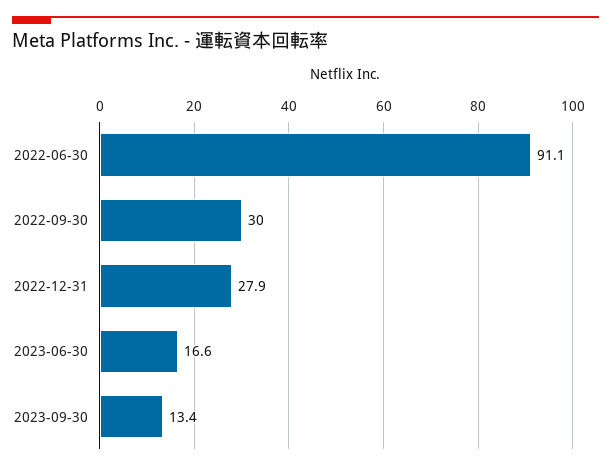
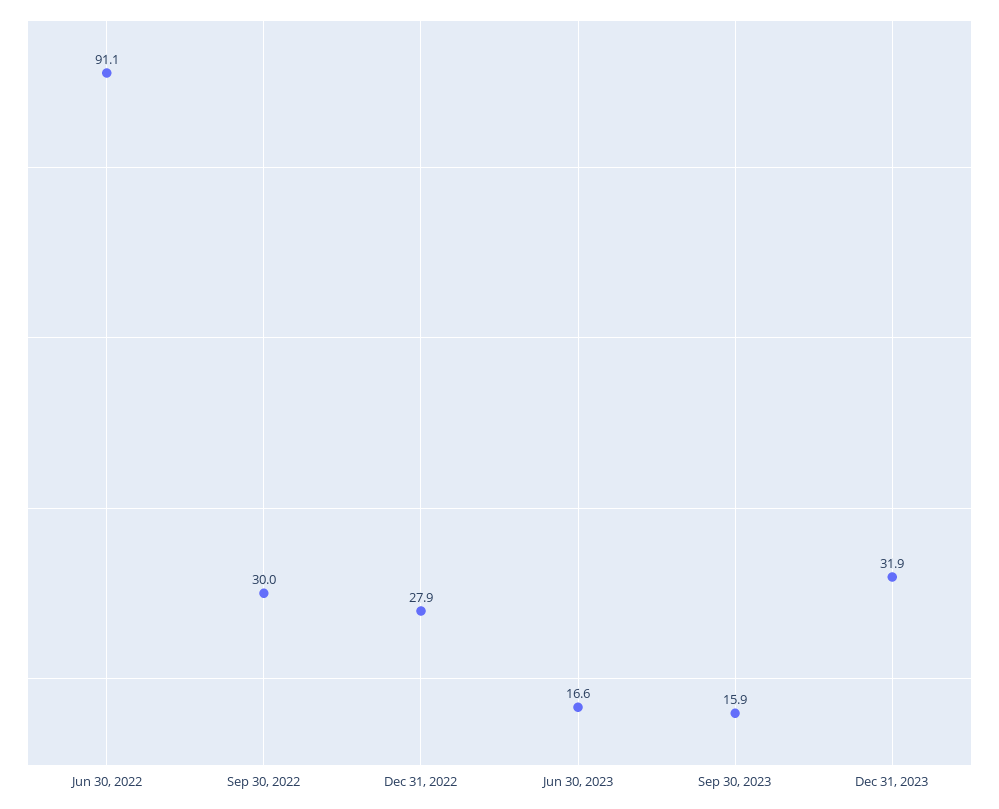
2023-09-30: 13.4 -> 15.9
Dec 31, 2023: none -> 31.9

